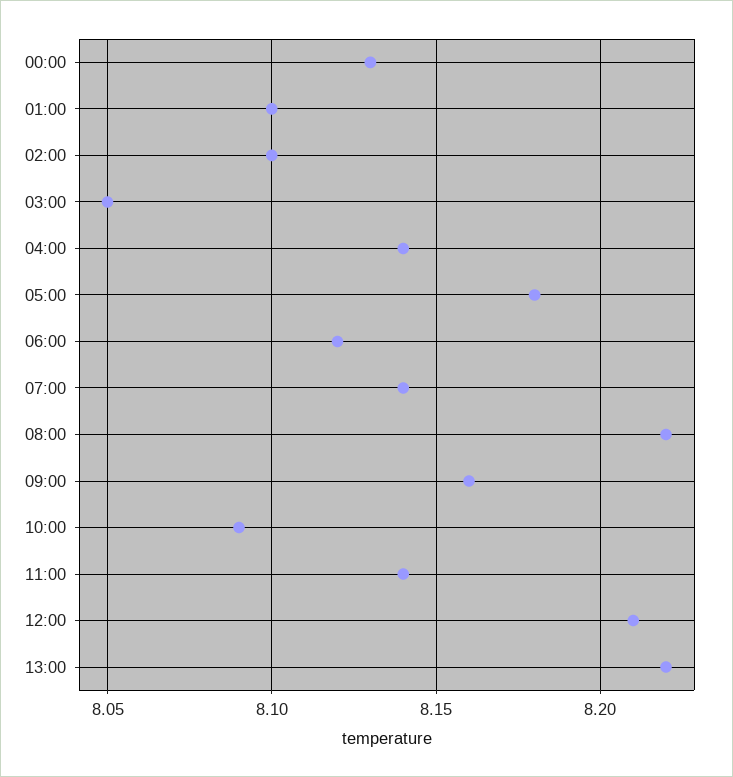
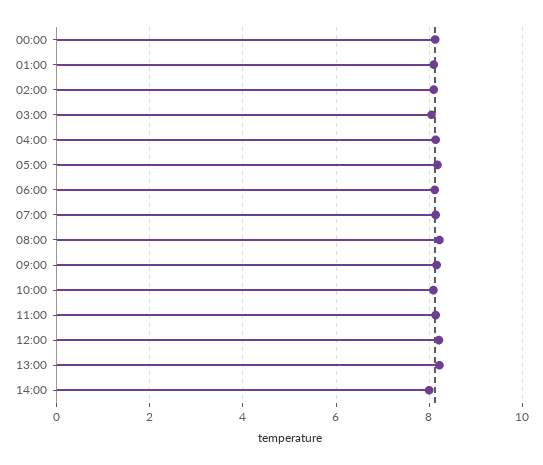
14:00: none -> 8

